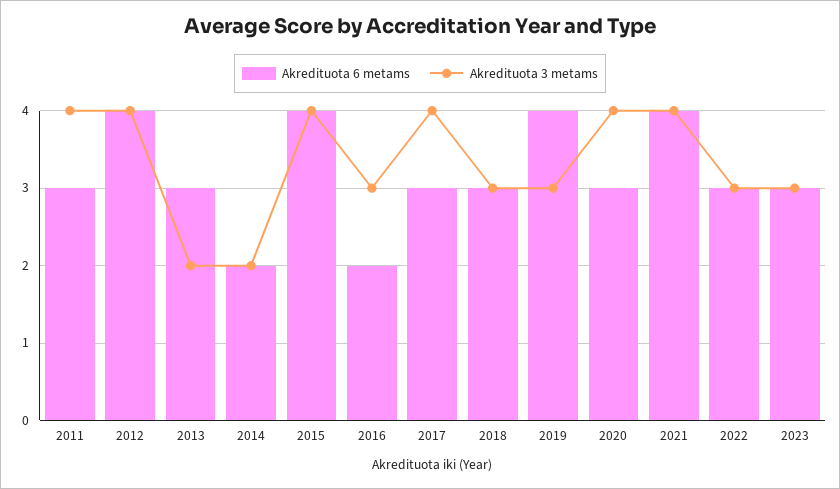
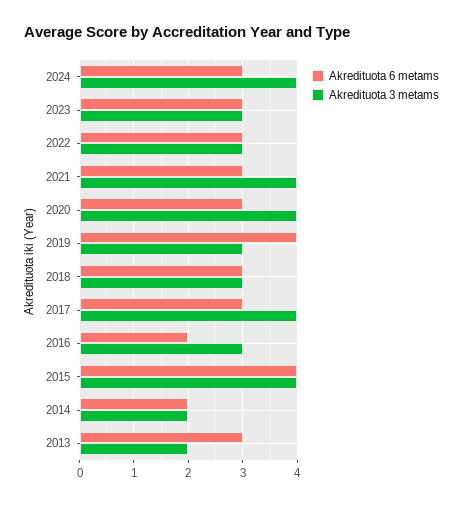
Akredituota 6 metams, 2011: 3 -> none
Akredituota 3 metams, 2011: 4 -> none
Akredituota 6 metams, 2012: 4 -> none
Akredituota 3 metams, 2012: 4 -> none
Akredituota 6 metams, 2021: 4 -> 3
Akredituota 6 metams, 2024: none -> 3
Akredituota 3 metams, 2024: none -> 4

